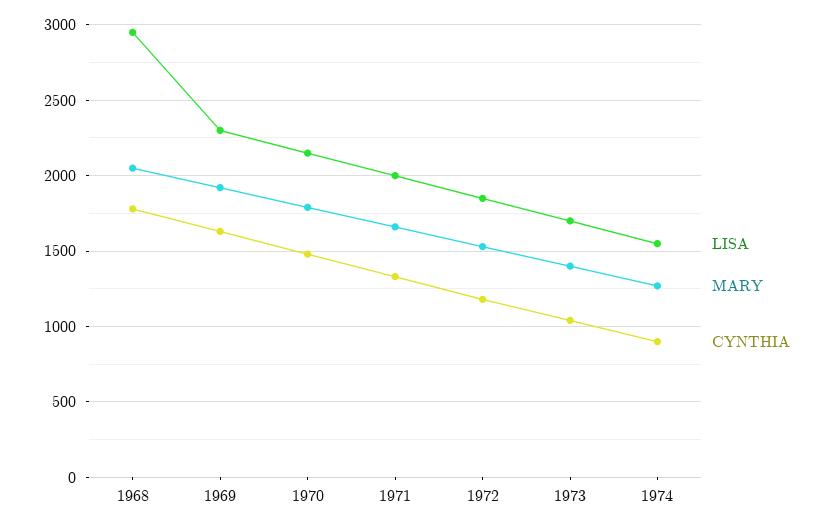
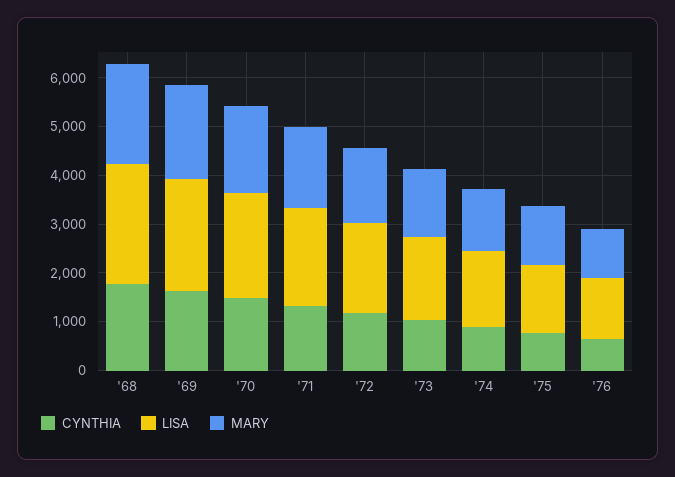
LISA, 1968: 2950 -> 2400
CYNTHIA, '75: none -> 800
LISA, '75: none -> 1400
MARY, '75: none -> 1200
CYNTHIA, '76: none -> 600
LISA, '76: none -> 1200
MARY, '76: none -> 1000

